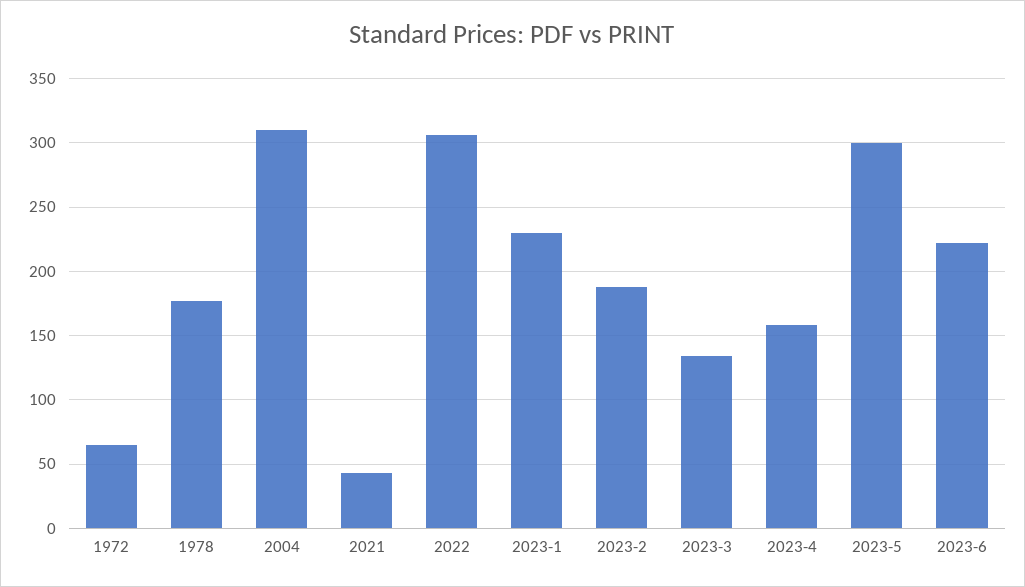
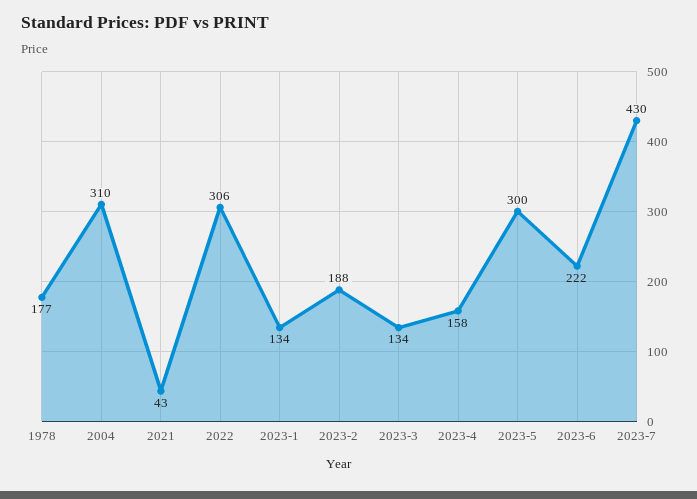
1972: 65 -> none
2023-1: 230 -> 134
2023-7: none -> 430

